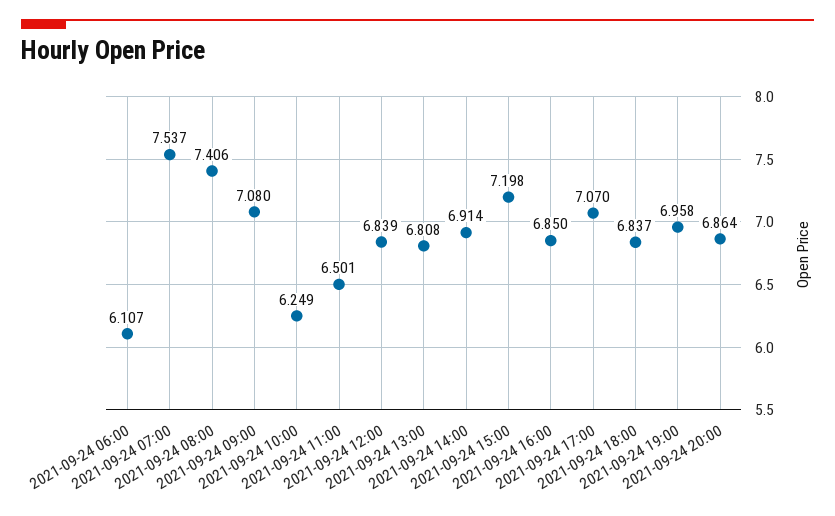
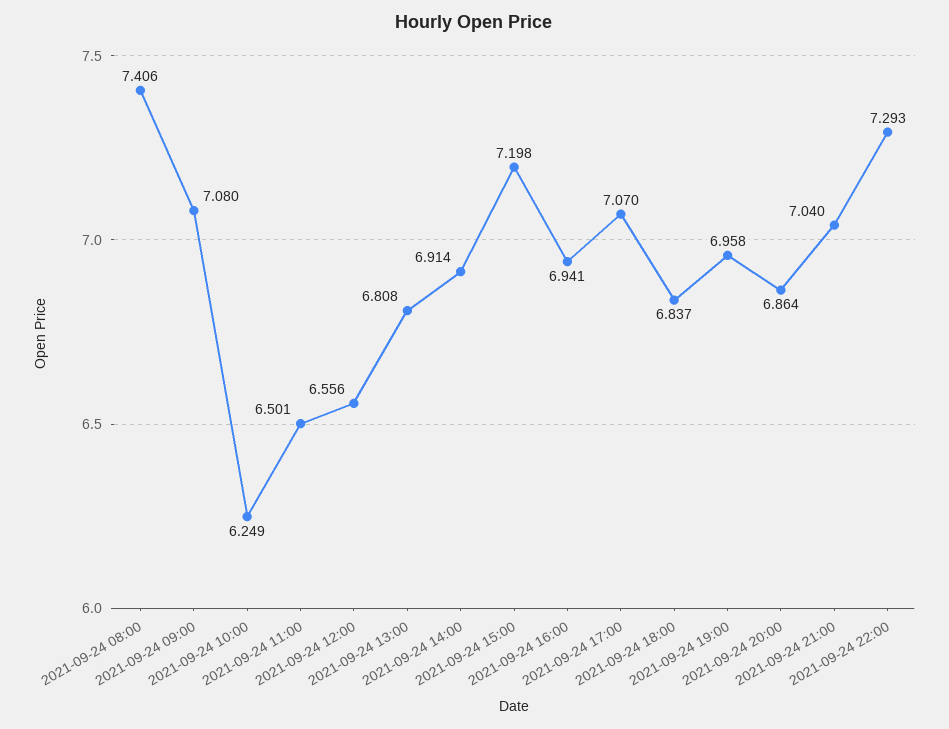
2021-09-24 06:00: 6.107 -> none
2021-09-24 07:00: 7.537 -> none
2021-09-24 12:00: 6.839 -> 6.556
2021-09-24 16:00: 6.85 -> 6.941
2021-09-24 21:00: none -> 7.04
2021-09-24 22:00: none -> 7.293

